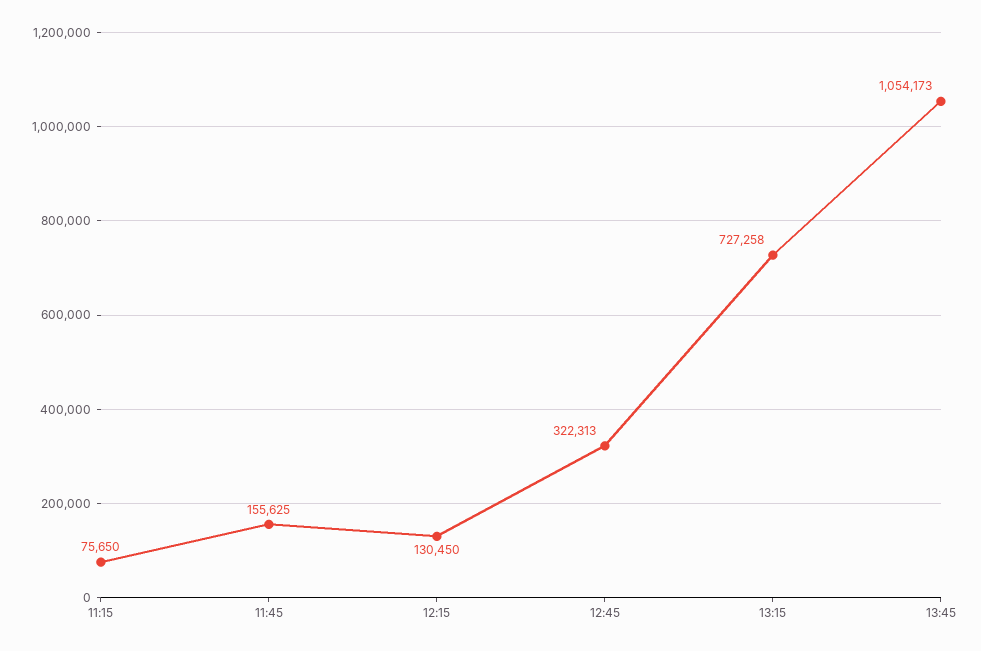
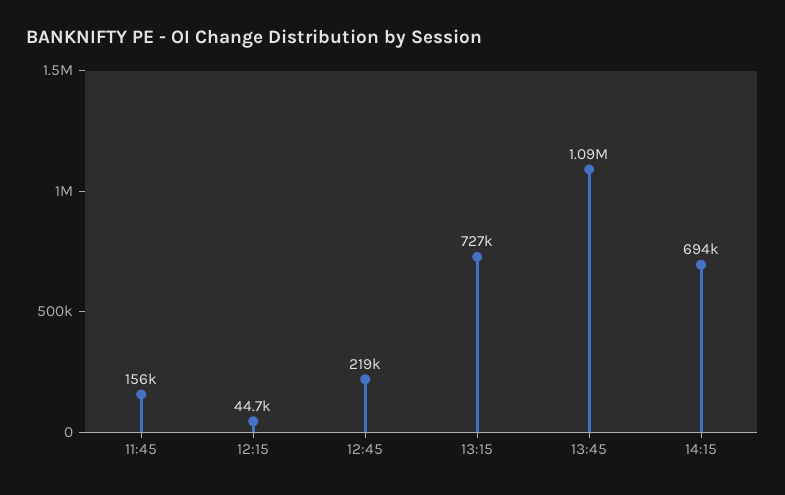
11:15: 75650 -> none
12:15: 130450 -> 44700
12:45: 322313 -> 219000
13:45: 1054173 -> 1090000
14:15: none -> 694000

